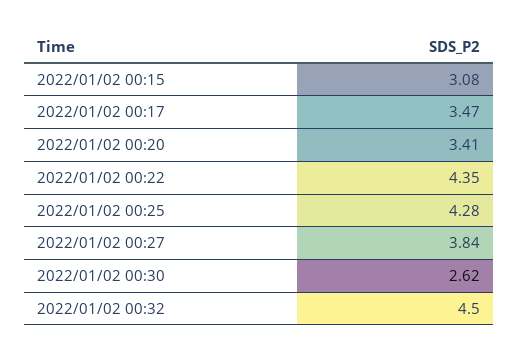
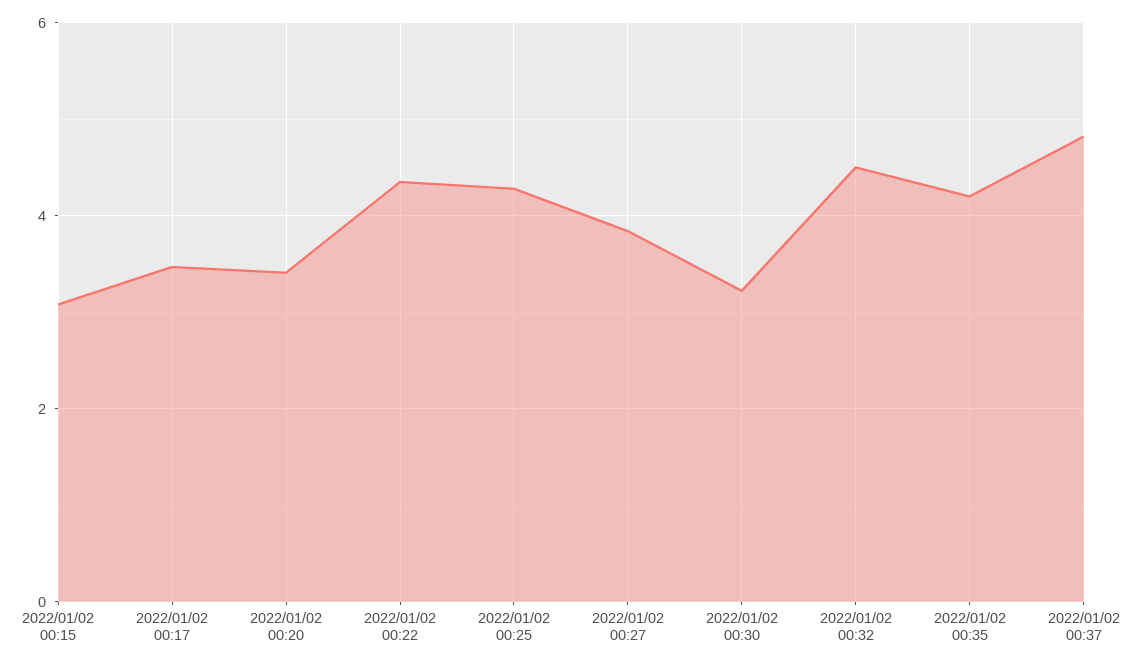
2022/01/02 00:30: 2.62 -> 3.2
2022/01/02 00:35: none -> 4.2
2022/01/02 00:37: none -> 4.8

